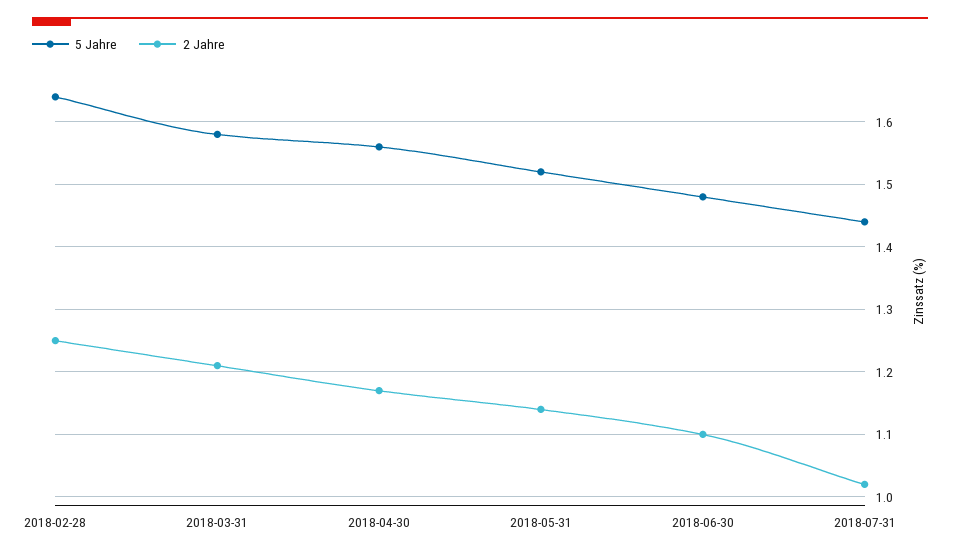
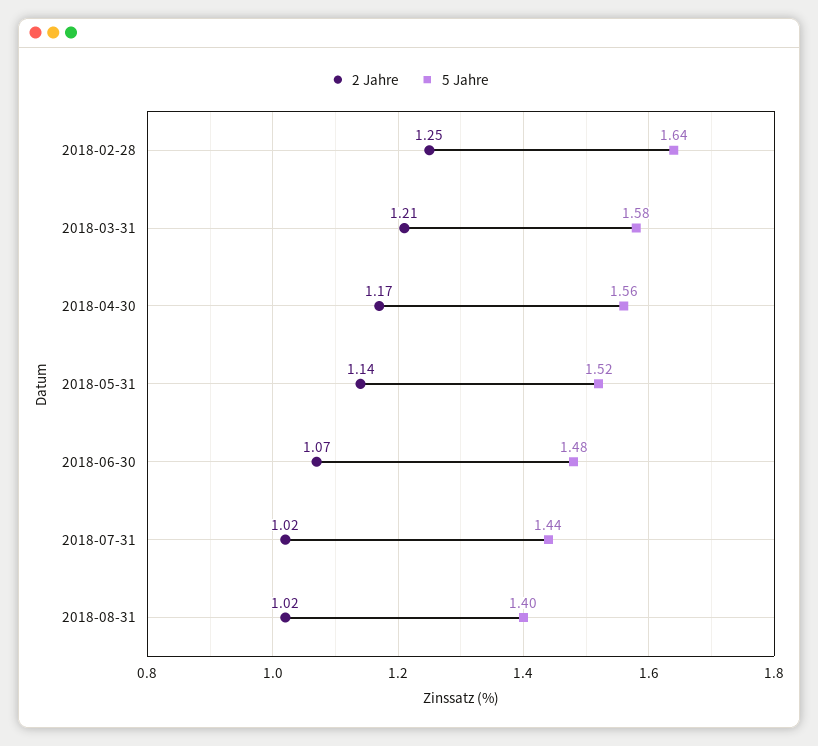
2 Jahre, 2018-06-30: 1.1 -> 1.07
2 Jahre, 2018-08-31: none -> 1.02
5 Jahre, 2018-08-31: none -> 1.4

